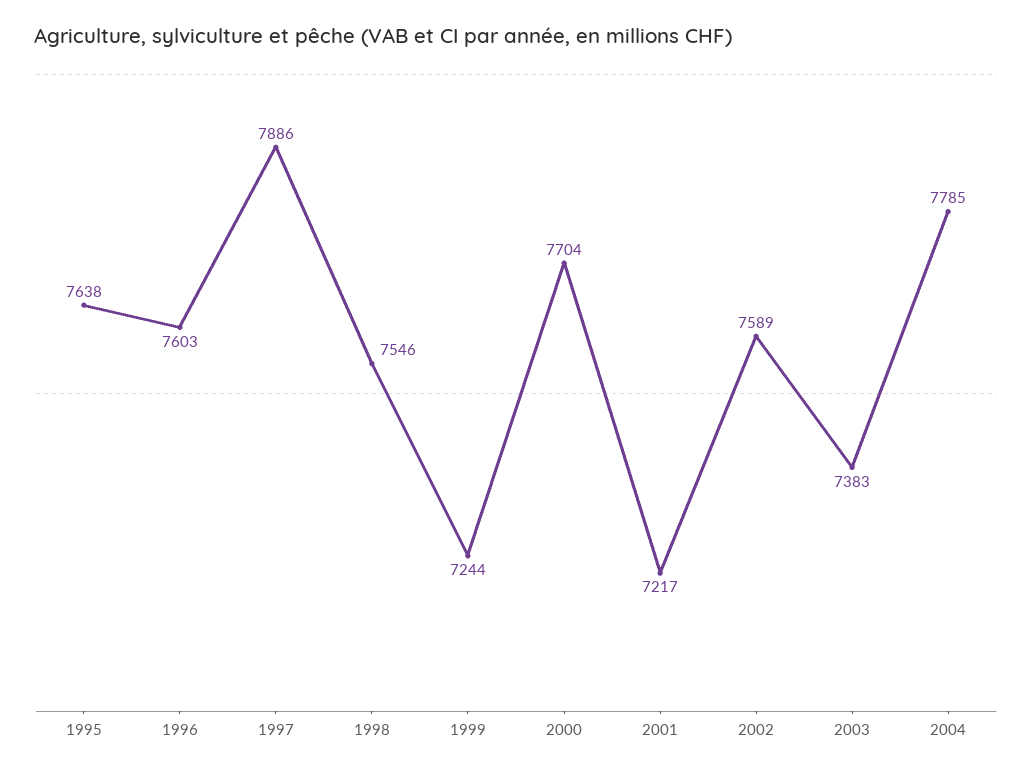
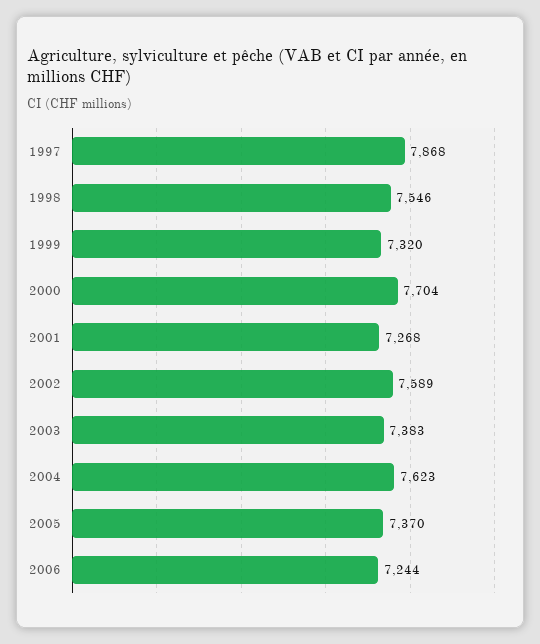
1995: 7638 -> none
1996: 7603 -> none
1997: 7886 -> 7868
1999: 7244 -> 7320
2001: 7217 -> 7268
2004: 7785 -> 7623
2005: none -> 7370
2006: none -> 7244

